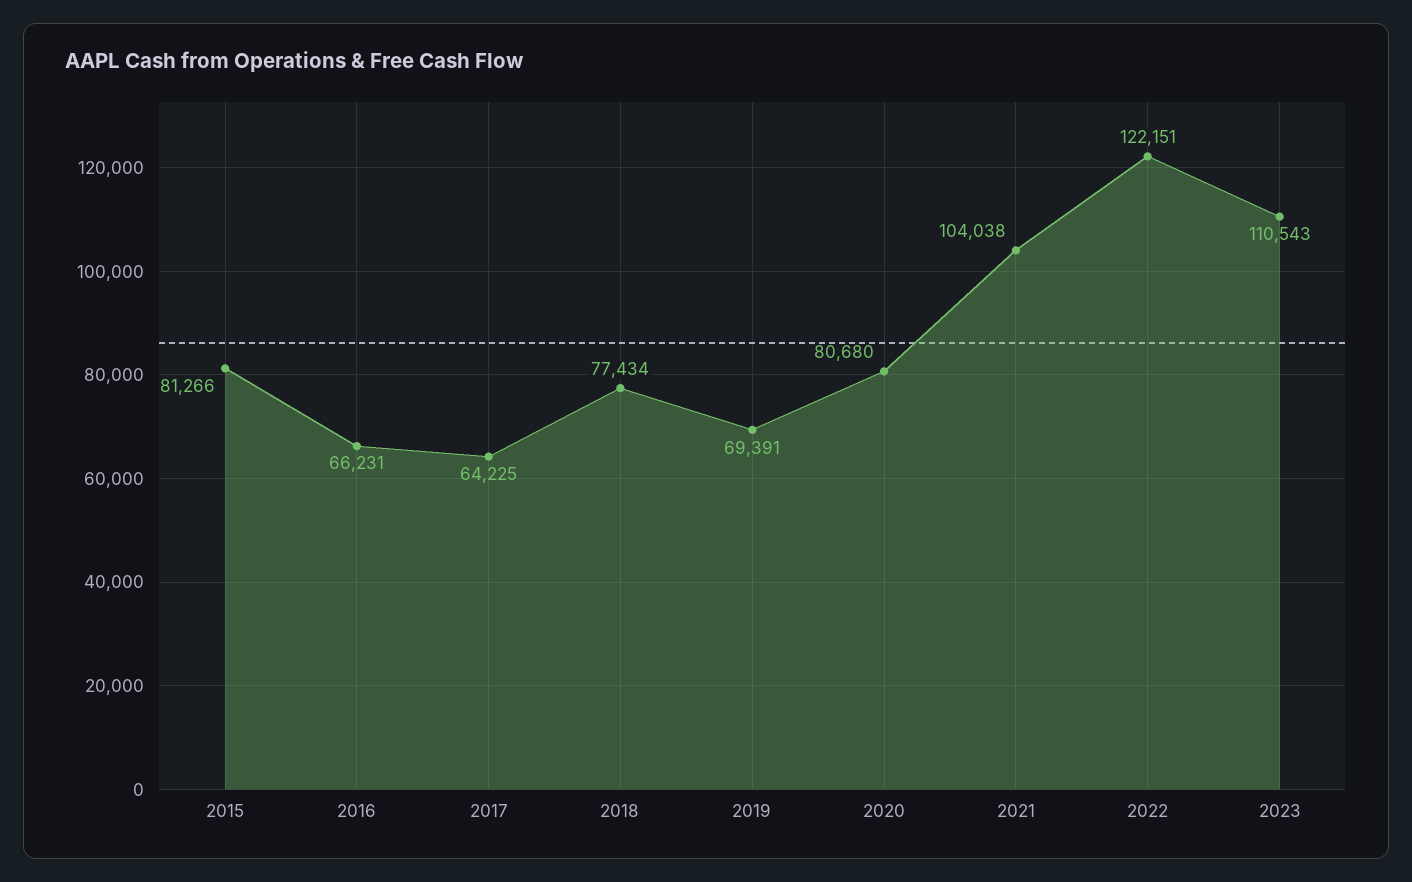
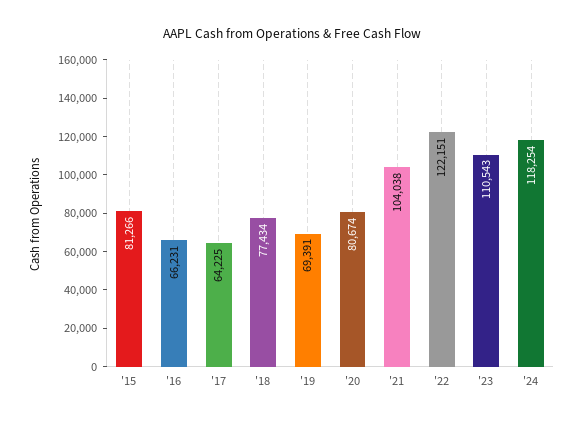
2020: 80680 -> 80674
'24: none -> 118254

